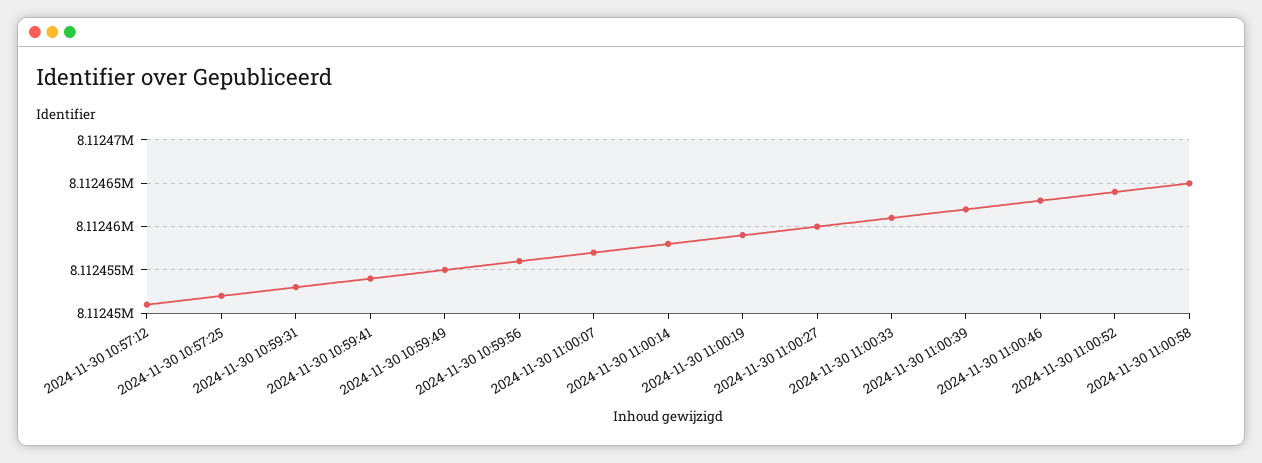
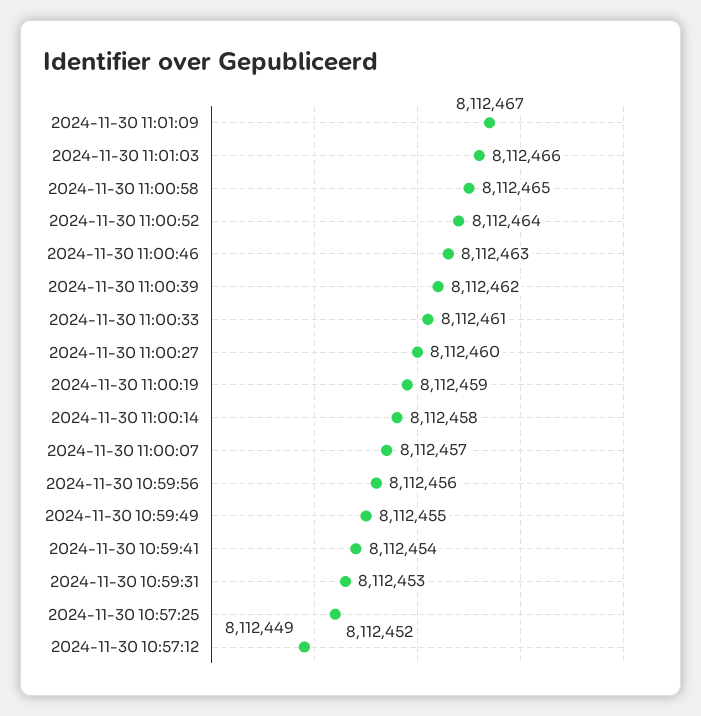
2024-11-30 10:57:12: 8112451 -> 8112449
2024-11-30 11:01:09: none -> 8112467
2024-11-30 11:01:03: none -> 8112466

